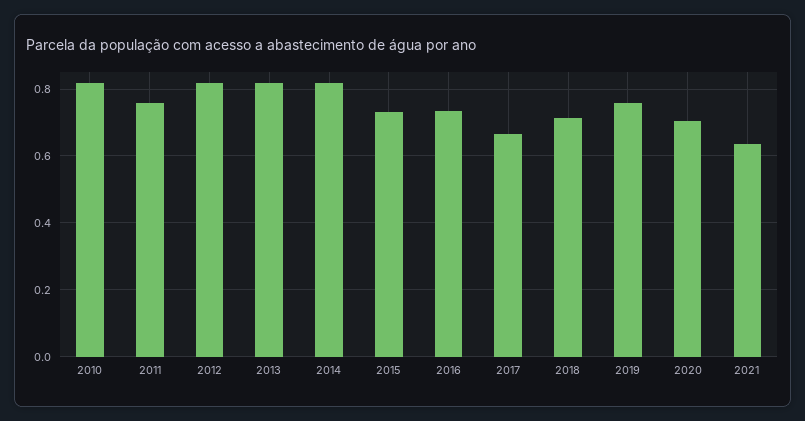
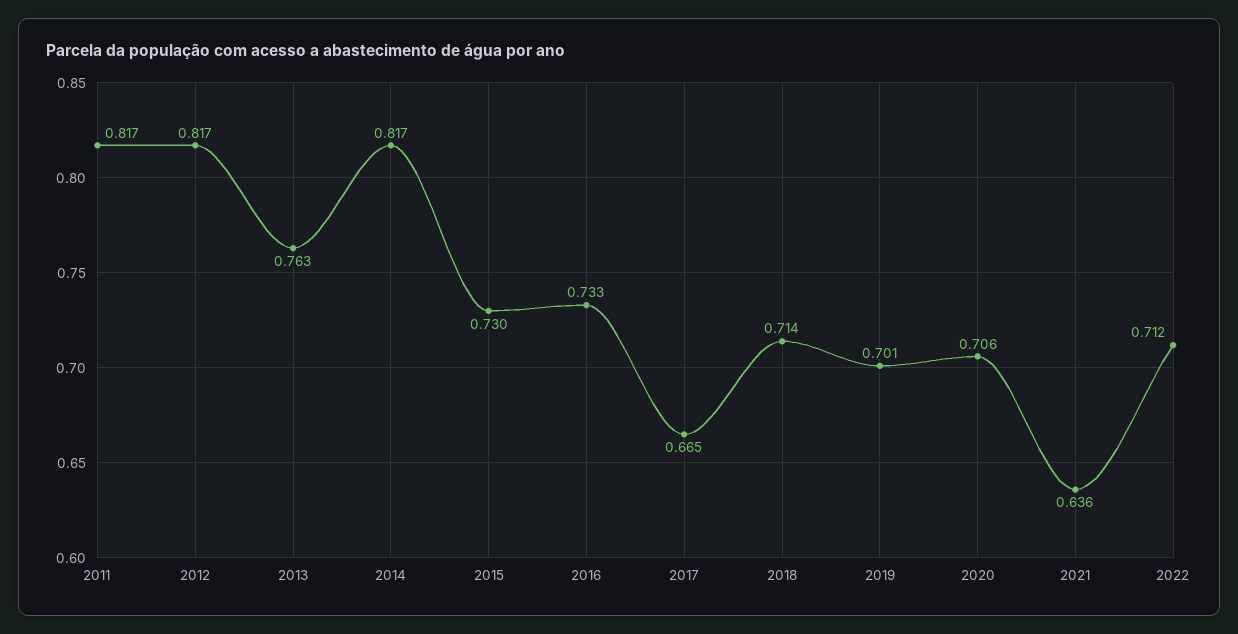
2010: 0.82 -> none
2011: 0.76 -> 0.817
2013: 0.82 -> 0.763
2019: 0.76 -> 0.701
2022: none -> 0.712

